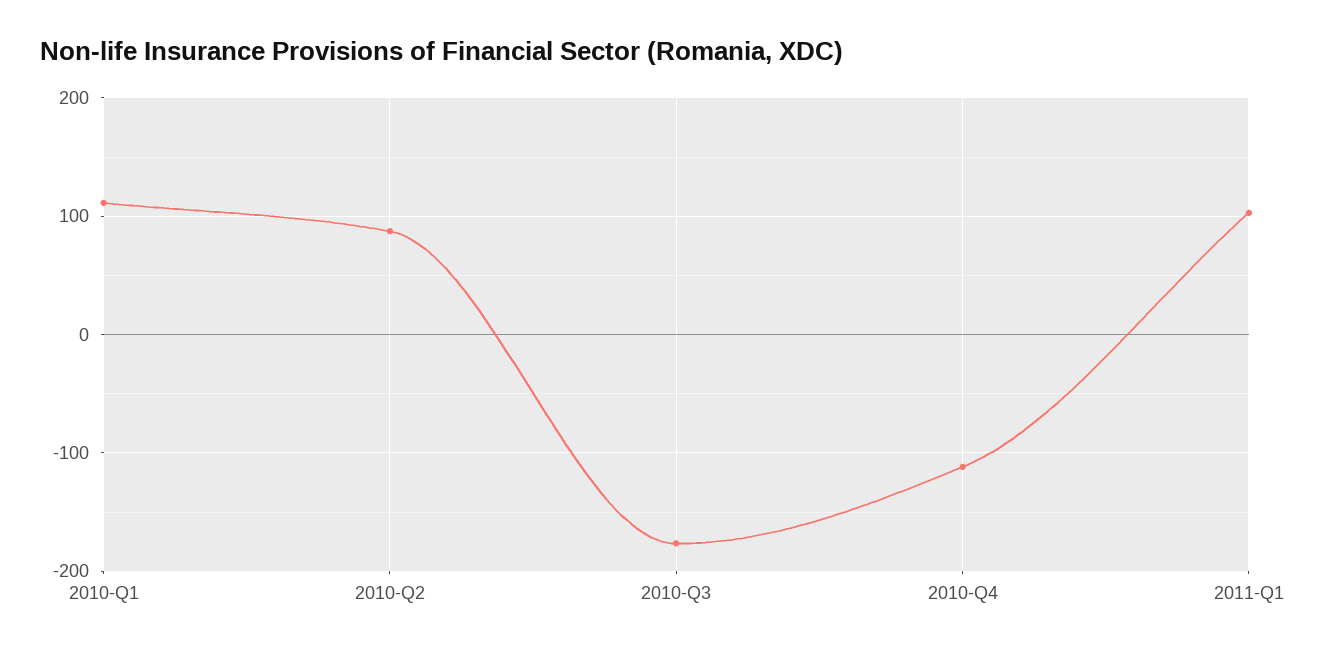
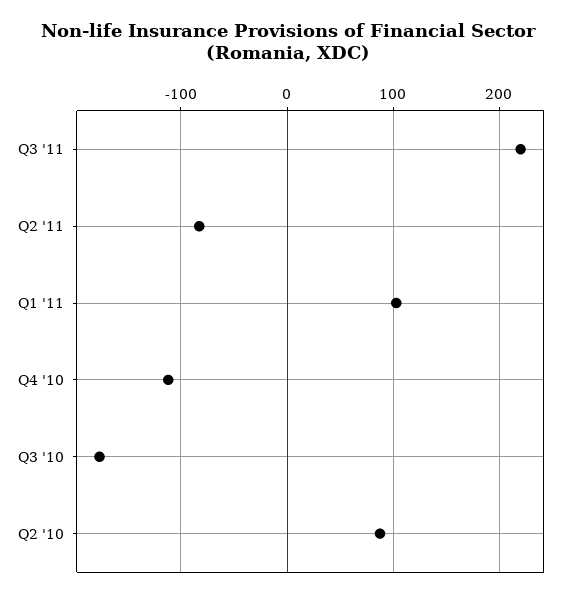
2010-Q1: 110 -> none
Q3 '11: none -> 220
Q2 '11: none -> -80

